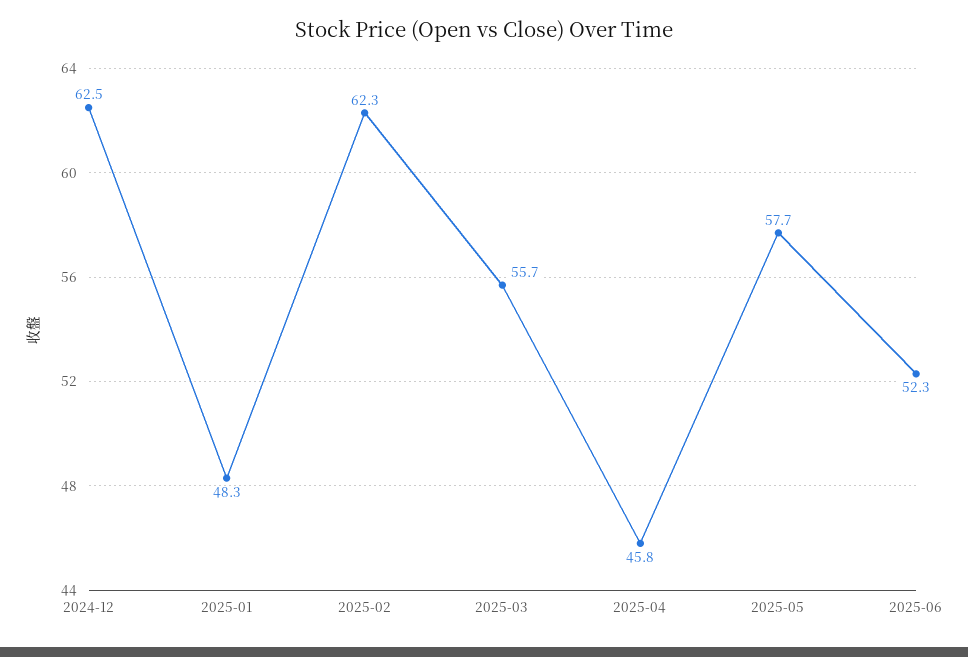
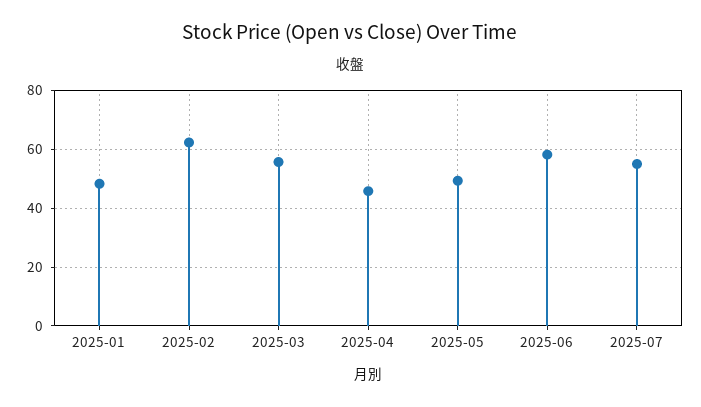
2024-12: 62.5 -> none
2025-05: 57.7 -> 50
2025-06: 52.3 -> 57.5
2025-07: none -> 55

